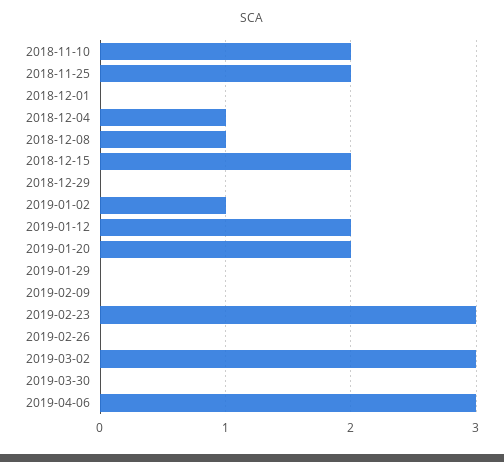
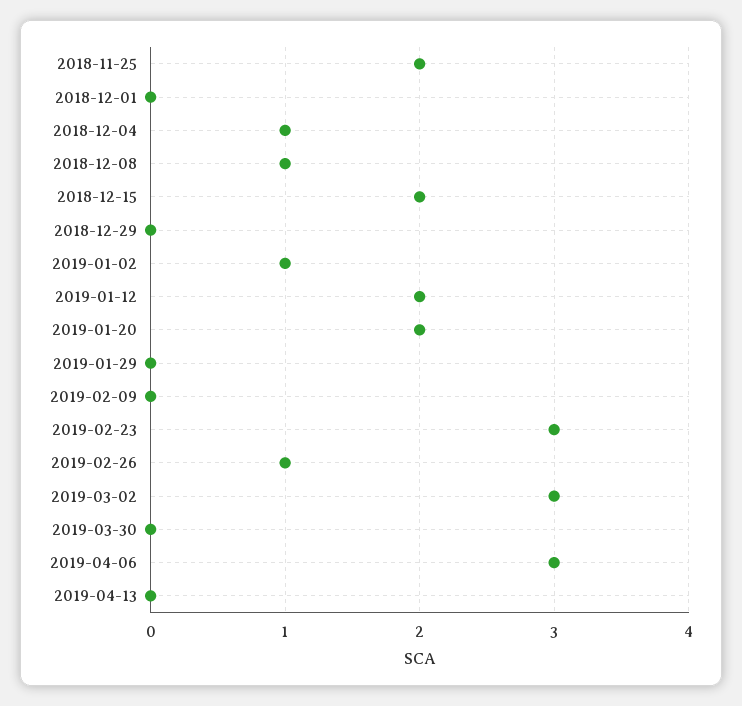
2018-11-10: 2 -> none
2019-02-26: 0 -> 1
2019-04-13: none -> 0

